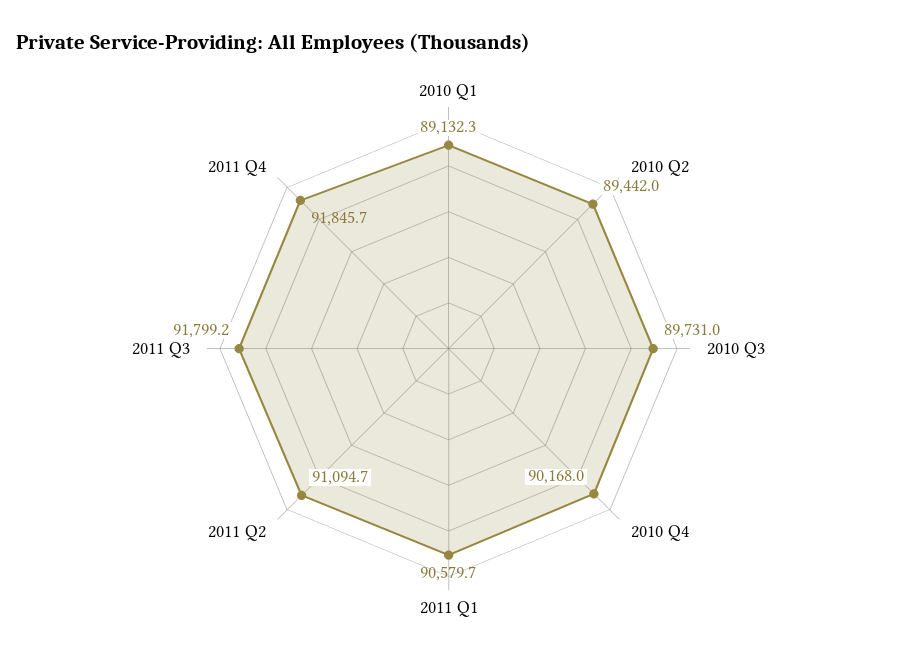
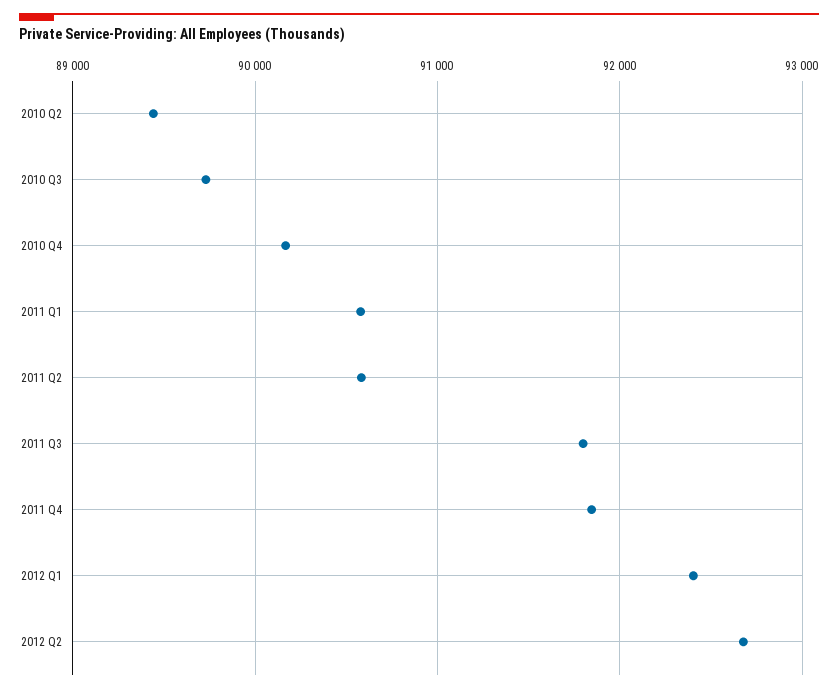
2010 Q1: 89132.3 -> none
2011 Q2: 91094.7 -> 90600
2012 Q1: none -> 92400
2012 Q2: none -> 92700

